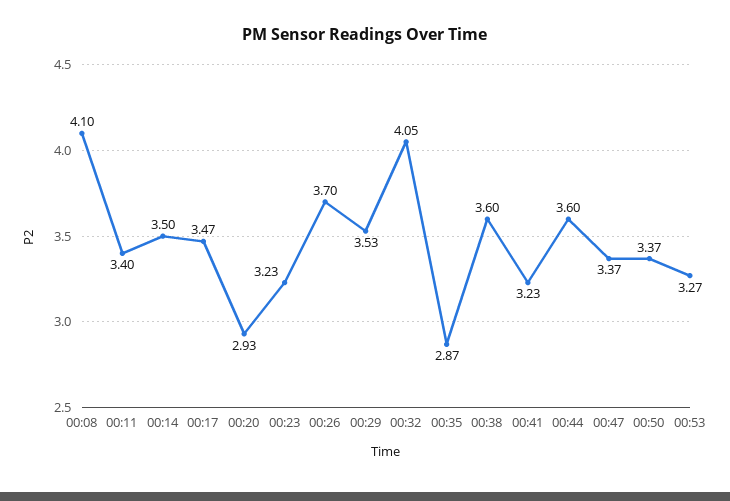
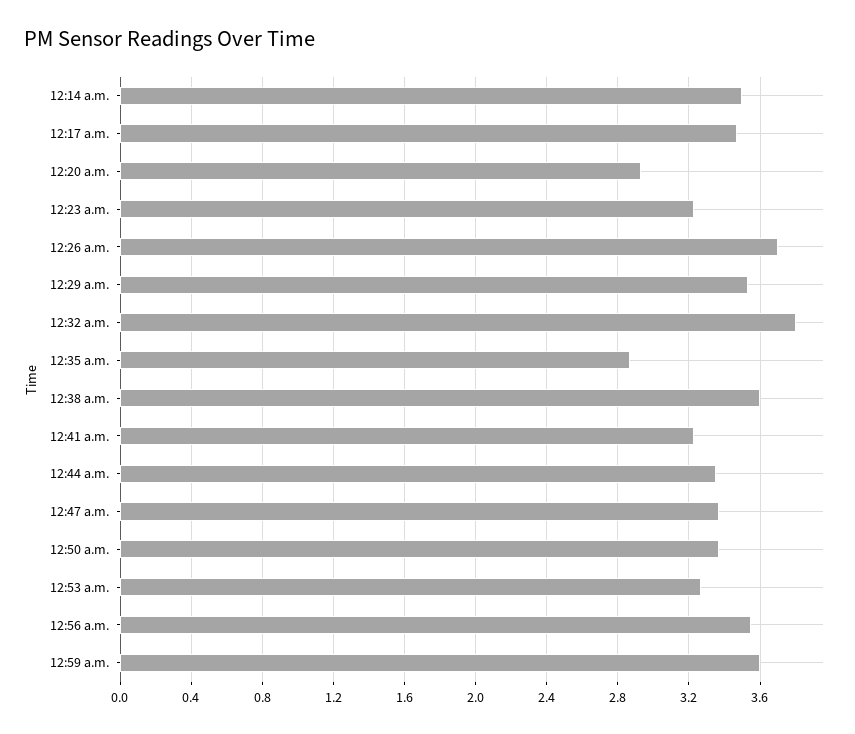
00:08: 4.1 -> none
00:11: 3.4 -> none
00:32: 4.05 -> 3.8
00:44: 3.6 -> 3.35
12:56 a.m.: none -> 3.55
12:59 a.m.: none -> 3.6

